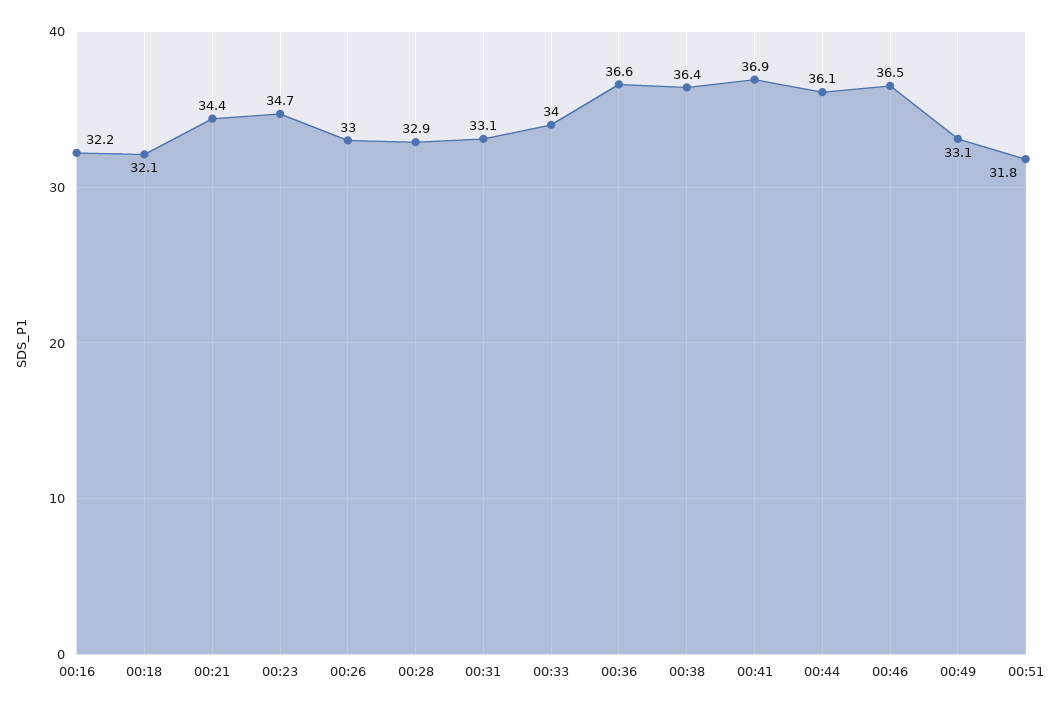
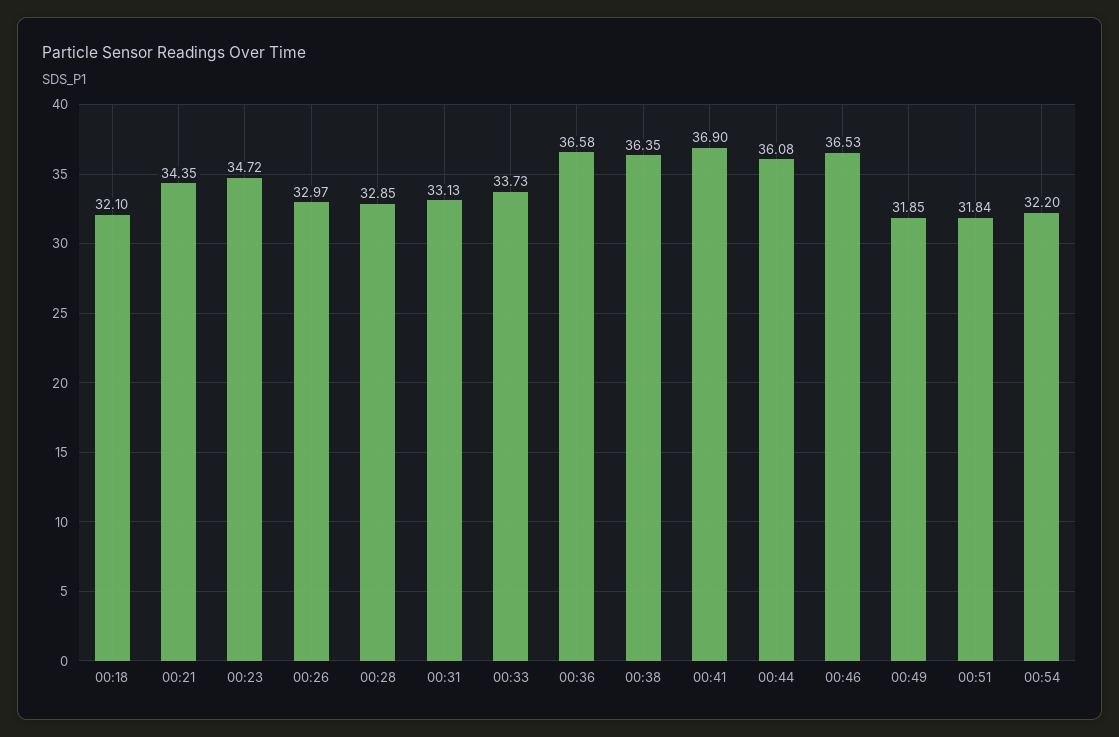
00:16: 32.2 -> none
00:33: 34 -> 33.73
00:49: 33.1 -> 31.85
00:54: none -> 32.2

